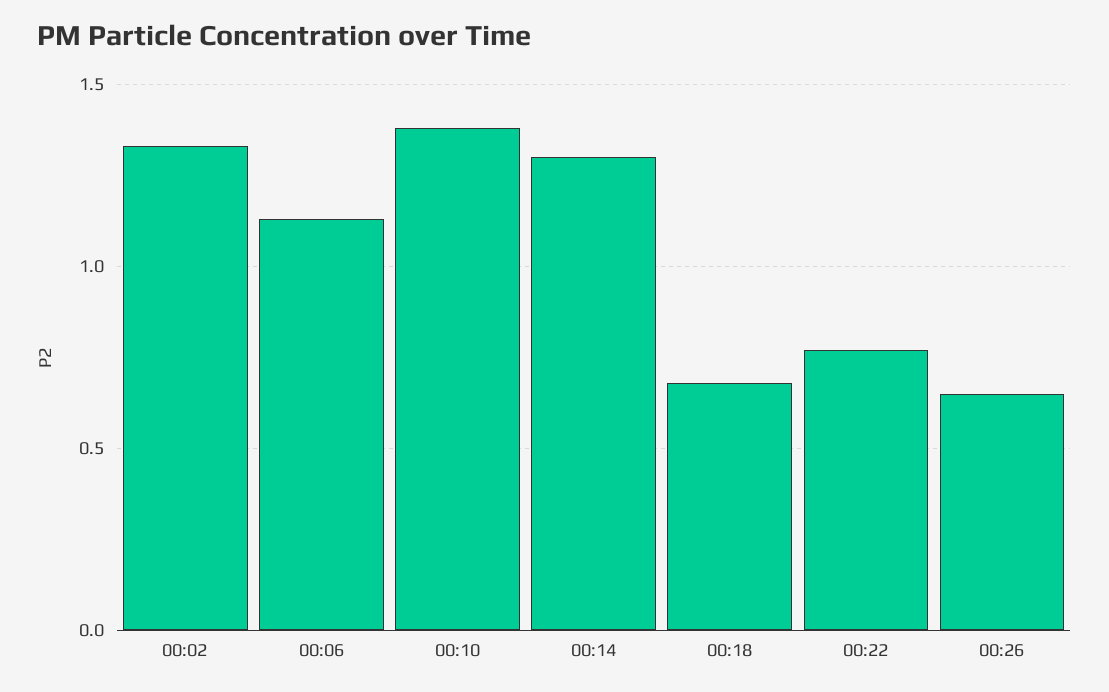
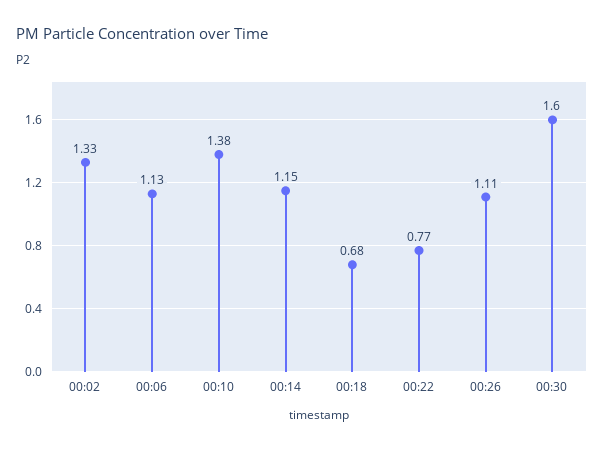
00:14: 1.3 -> 1.15
00:26: 0.65 -> 1.11
00:30: none -> 1.6

